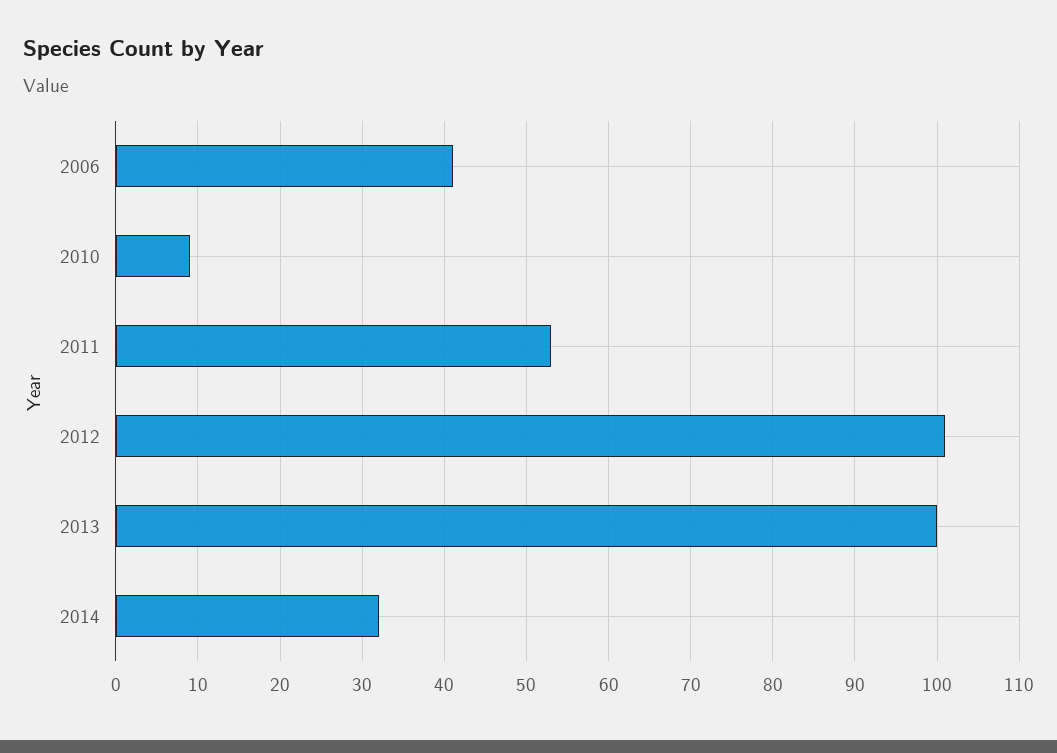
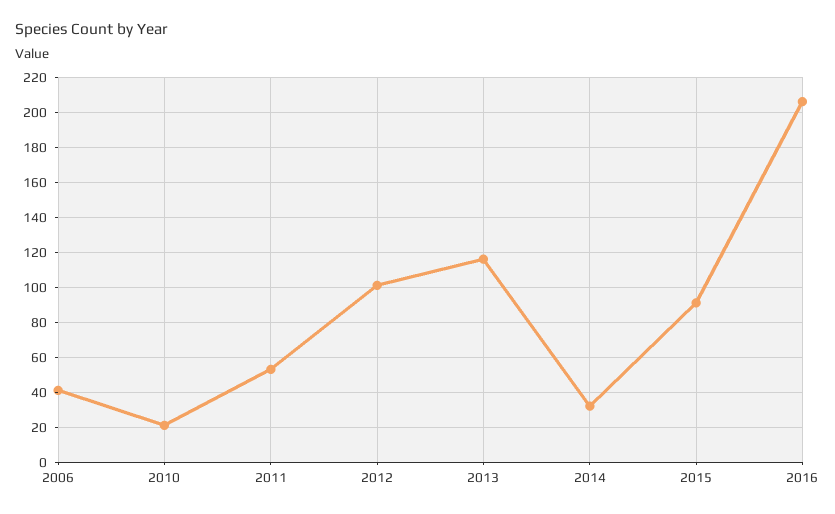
2010: 9 -> 20
2013: 100 -> 115
2015: none -> 90
2016: none -> 205

